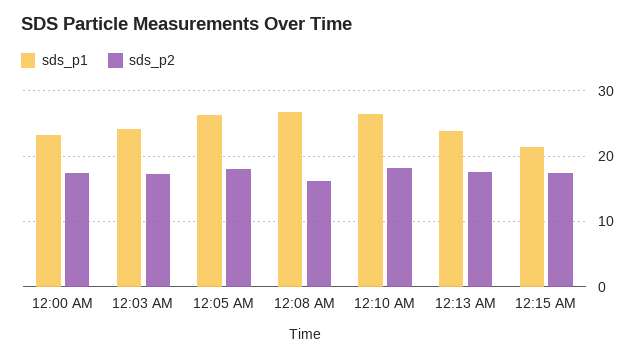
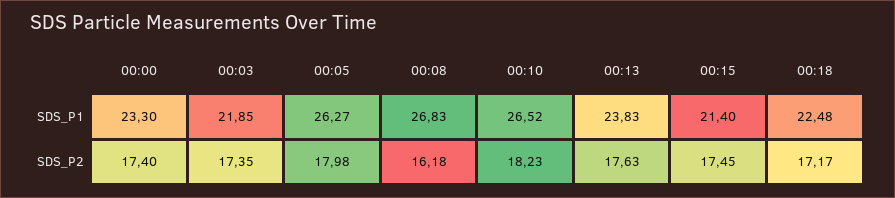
sds_p1, 12:03 AM: 24 -> 21.85
sds_p1, 00:18: none -> 22.48
sds_p2, 00:18: none -> 17.17

